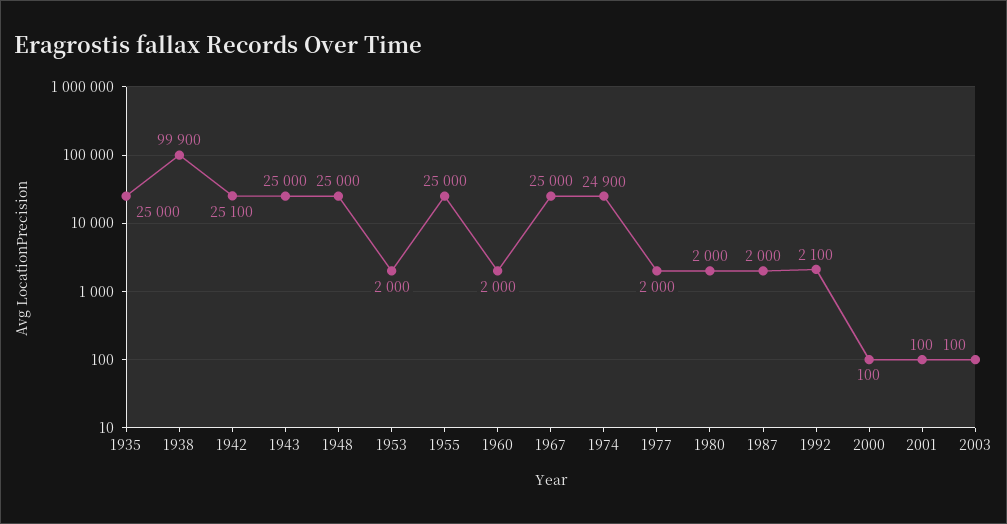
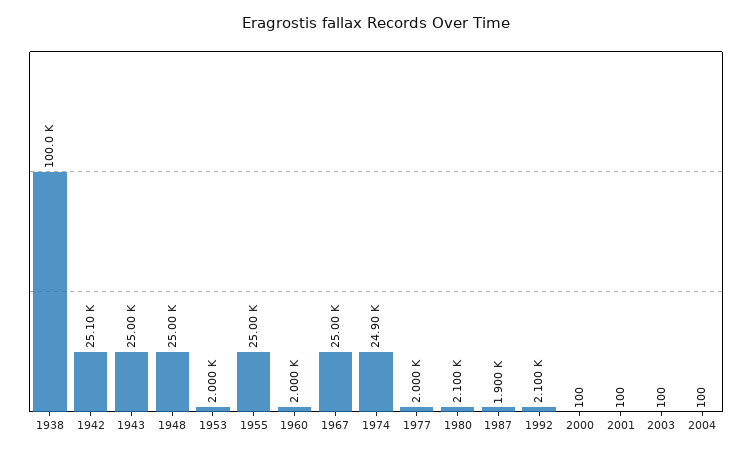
1935: 25000 -> none
1938: 99900 -> 100000
1980: 2000 -> 2100
1987: 2000 -> 1900
2004: none -> 100

